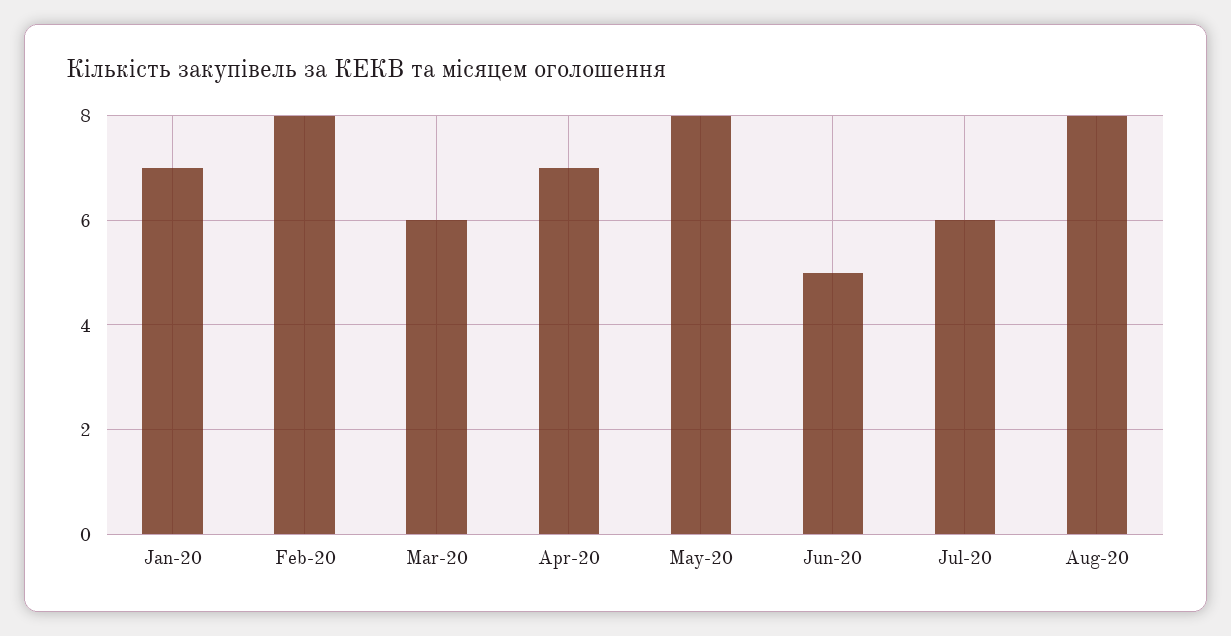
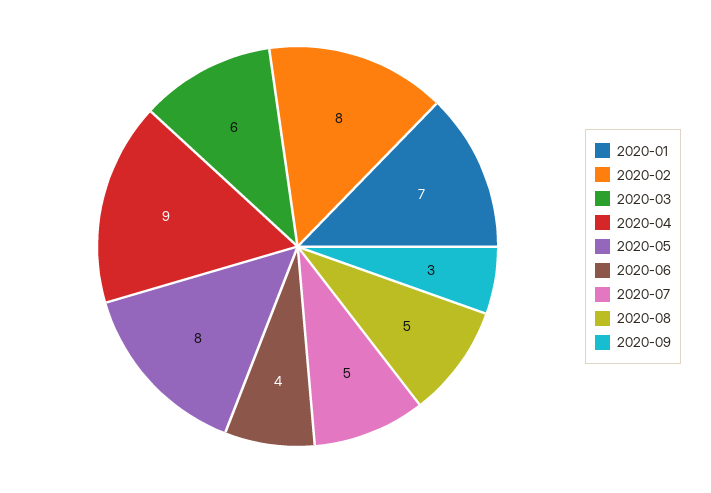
Apr-20: 7 -> 9
Jun-20: 5 -> 4
Jul-20: 6 -> 5
Aug-20: 8 -> 5
2020-09: none -> 3

